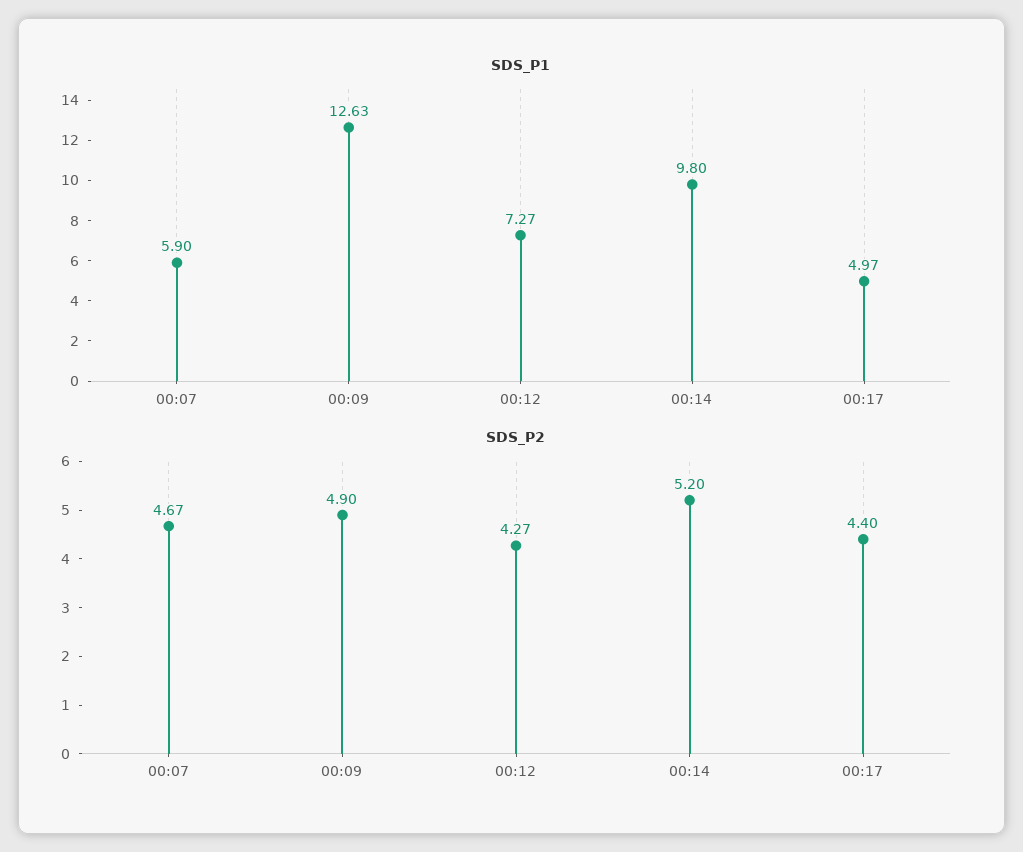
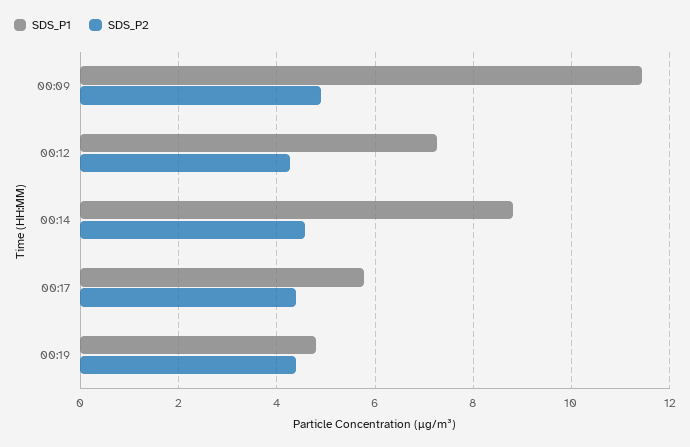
SDS_P1, 00:07: 5.9 -> none
SDS_P1, 00:09: 12.63 -> 11.4
SDS_P1, 00:14: 9.8 -> 8.8
SDS_P1, 00:17: 4.97 -> 5.8
SDS_P2, 00:07: 4.67 -> none
SDS_P2, 00:14: 5.2 -> 4.6
SDS_P1, 00:19: none -> 4.8
SDS_P2, 00:19: none -> 4.4

